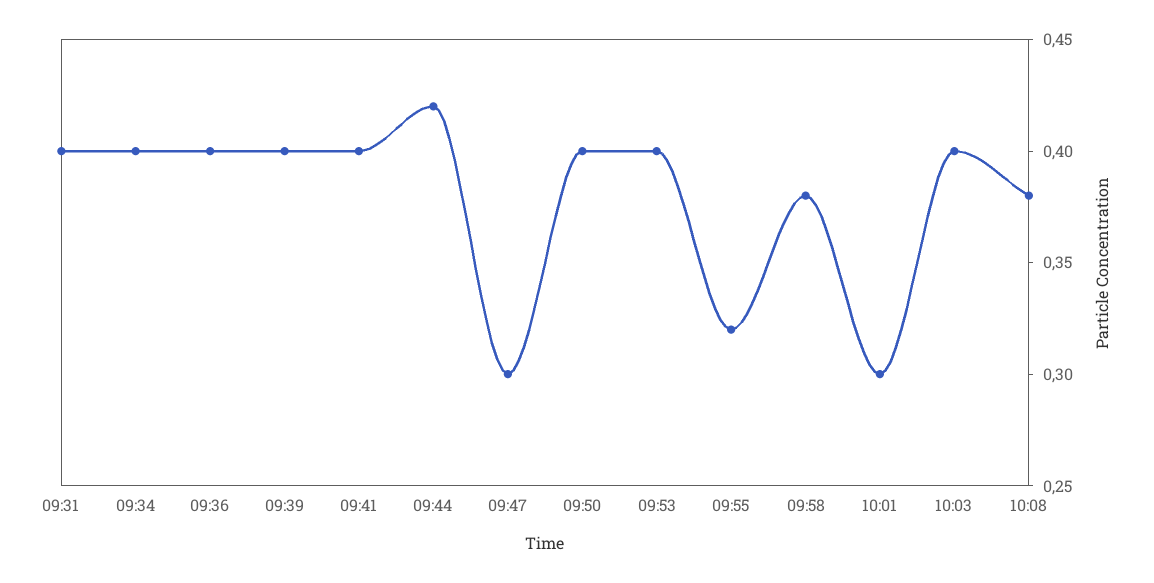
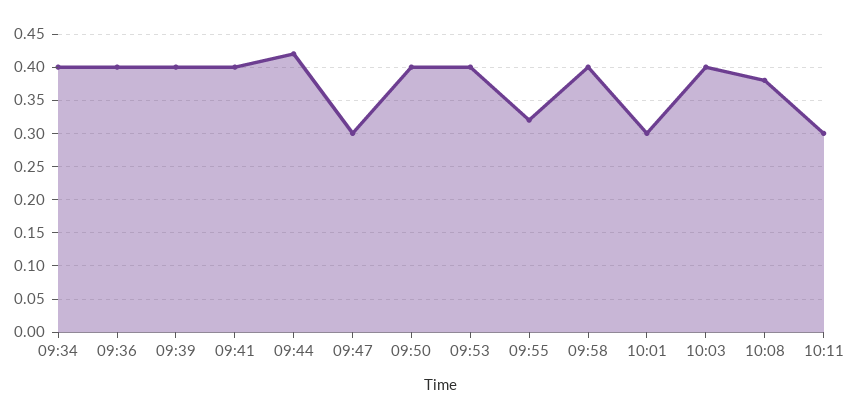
09:31: 0.4 -> none
09:58: 0.38 -> 0.4
10:11: none -> 0.3

